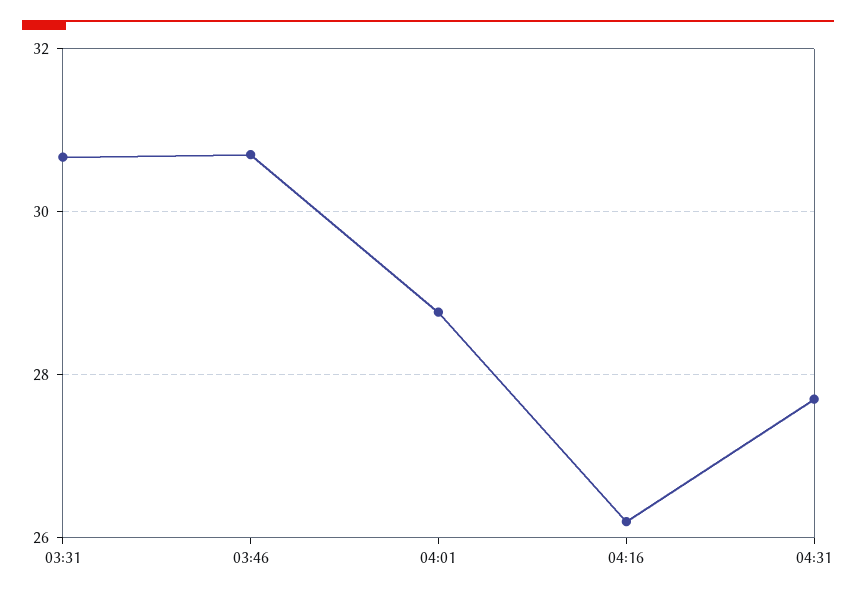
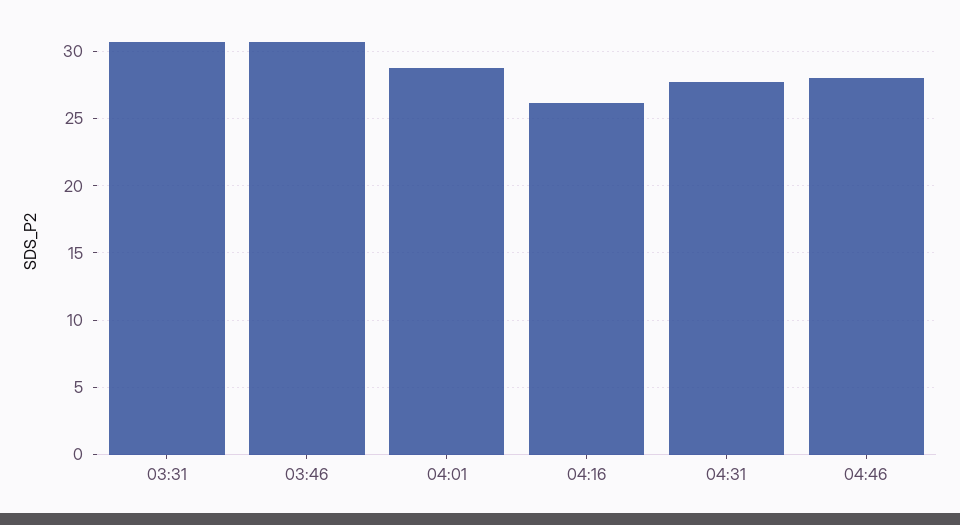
04:46: none -> 28

